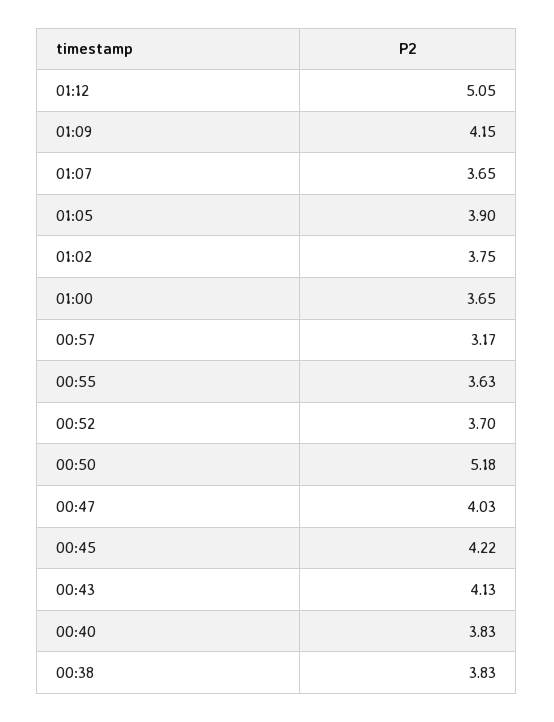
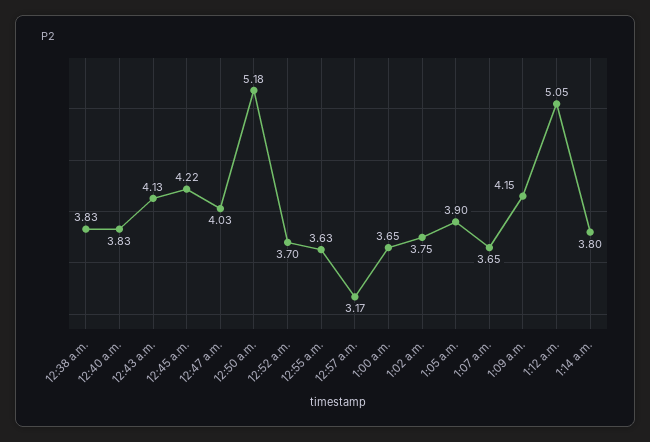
1:14 a.m.: none -> 3.8

